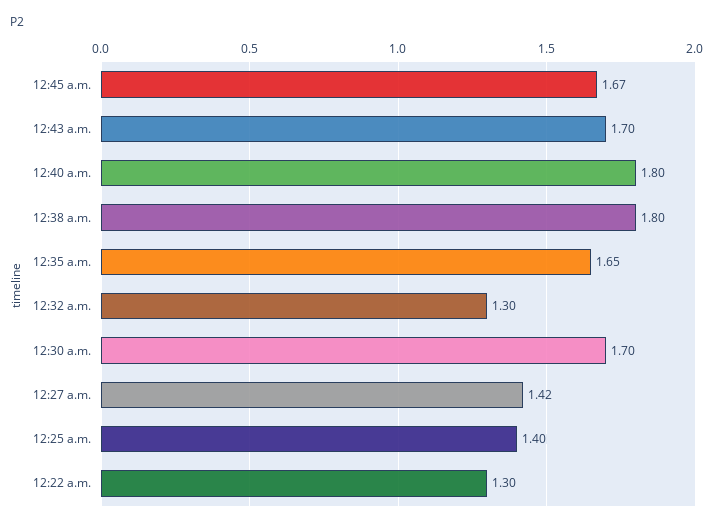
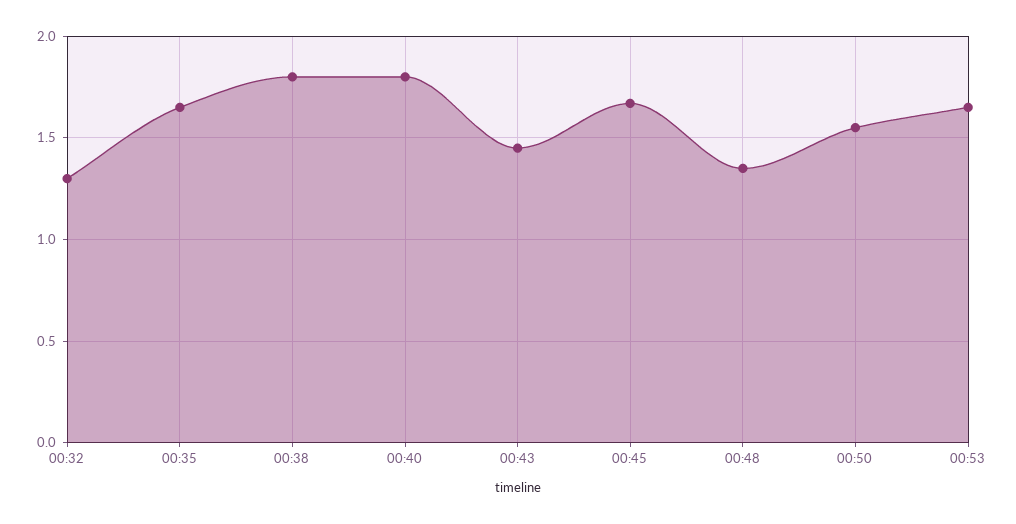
12:43 a.m.: 1.7 -> 1.45
12:30 a.m.: 1.7 -> none
12:27 a.m.: 1.42 -> none
12:25 a.m.: 1.4 -> none
12:22 a.m.: 1.3 -> none
00:48: none -> 1.35
00:50: none -> 1.55
00:53: none -> 1.65

